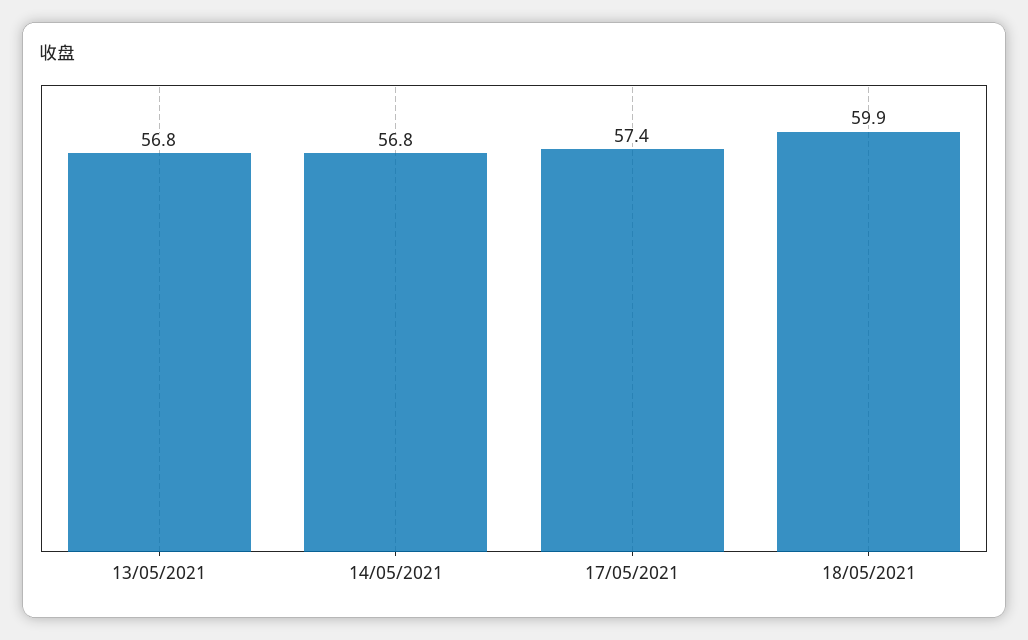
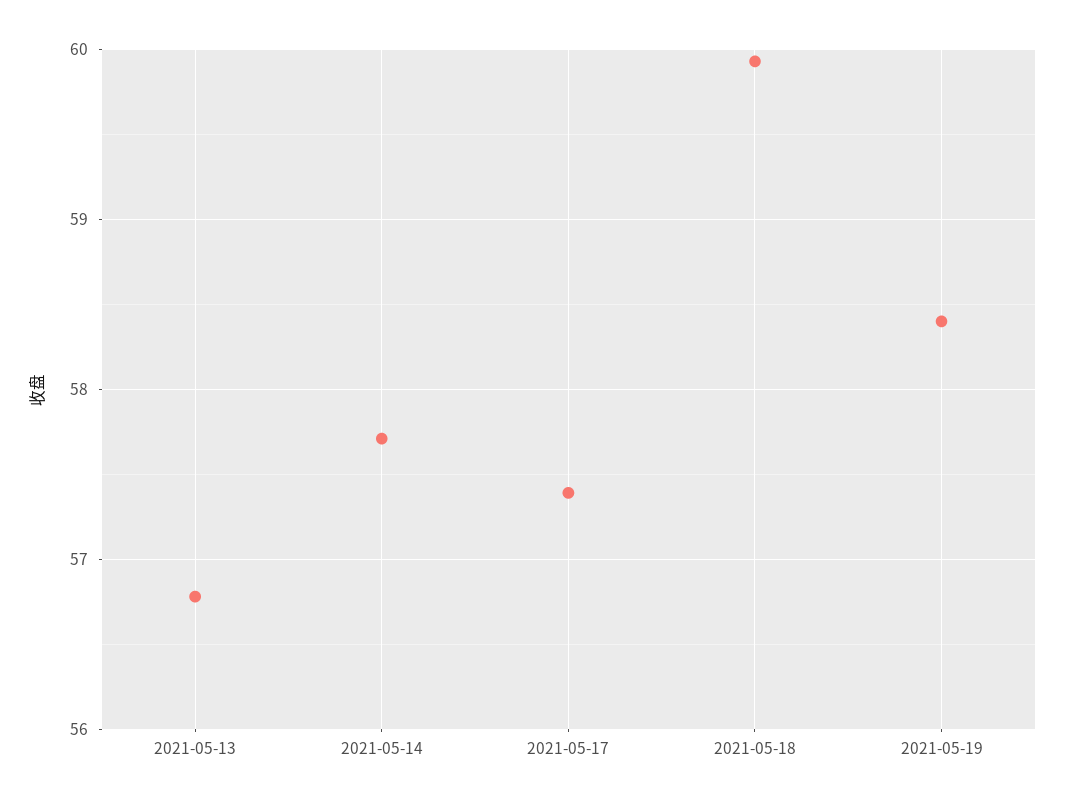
14/05/2021: 56.8 -> 57.7
2021-05-19: none -> 58.4

